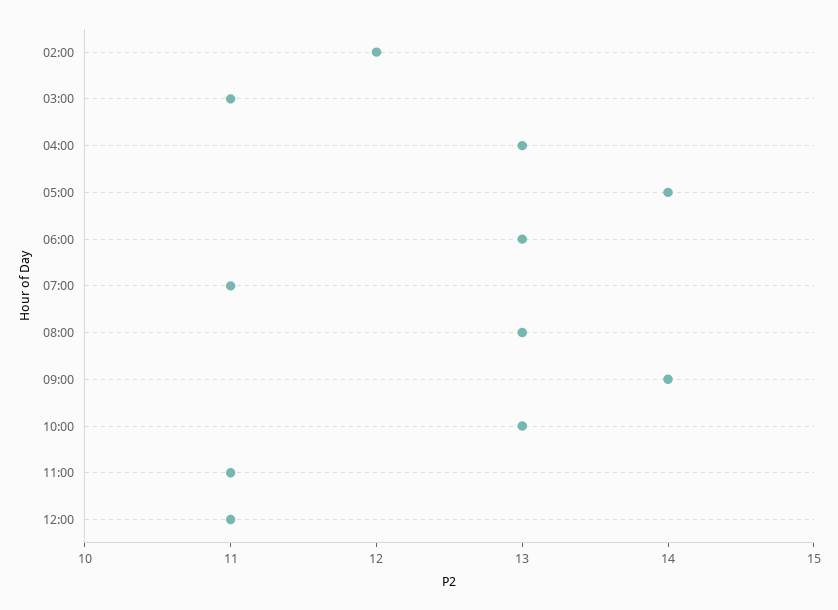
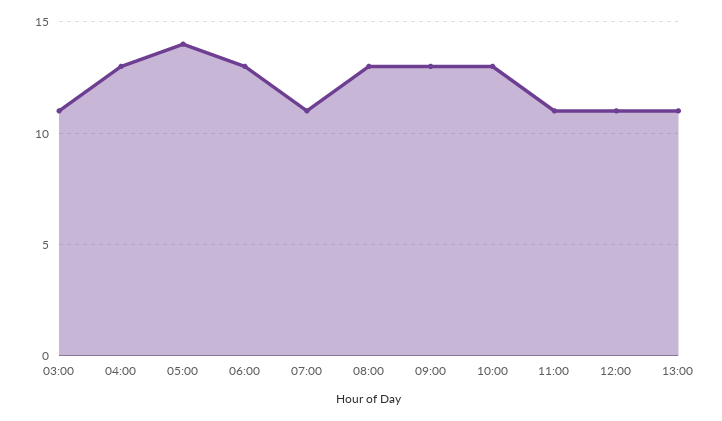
02:00: 12 -> none
09:00: 14 -> 13
13:00: none -> 11

